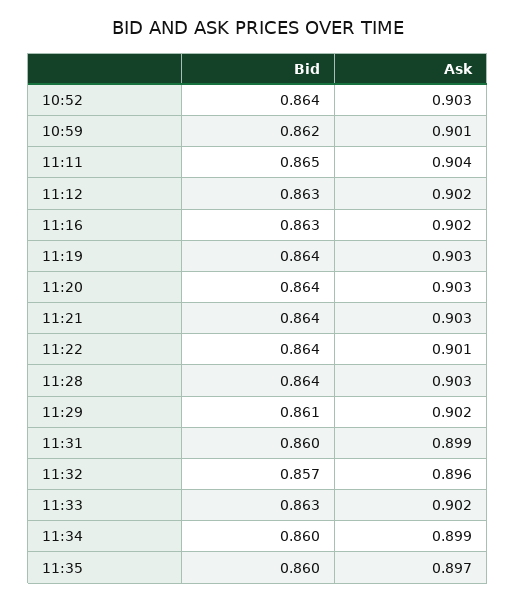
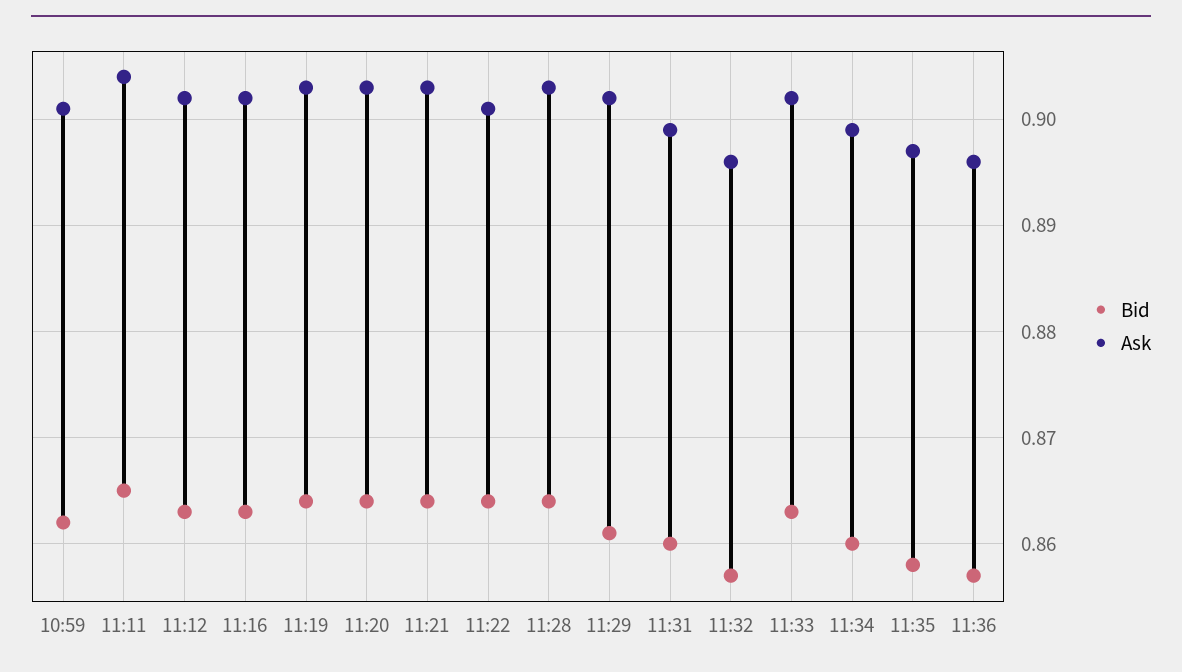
Bid, 10:52: 0.864 -> none
Ask, 10:52: 0.903 -> none
Bid, 11:35: 0.86 -> 0.858
Bid, 11:36: none -> 0.857
Ask, 11:36: none -> 0.896

